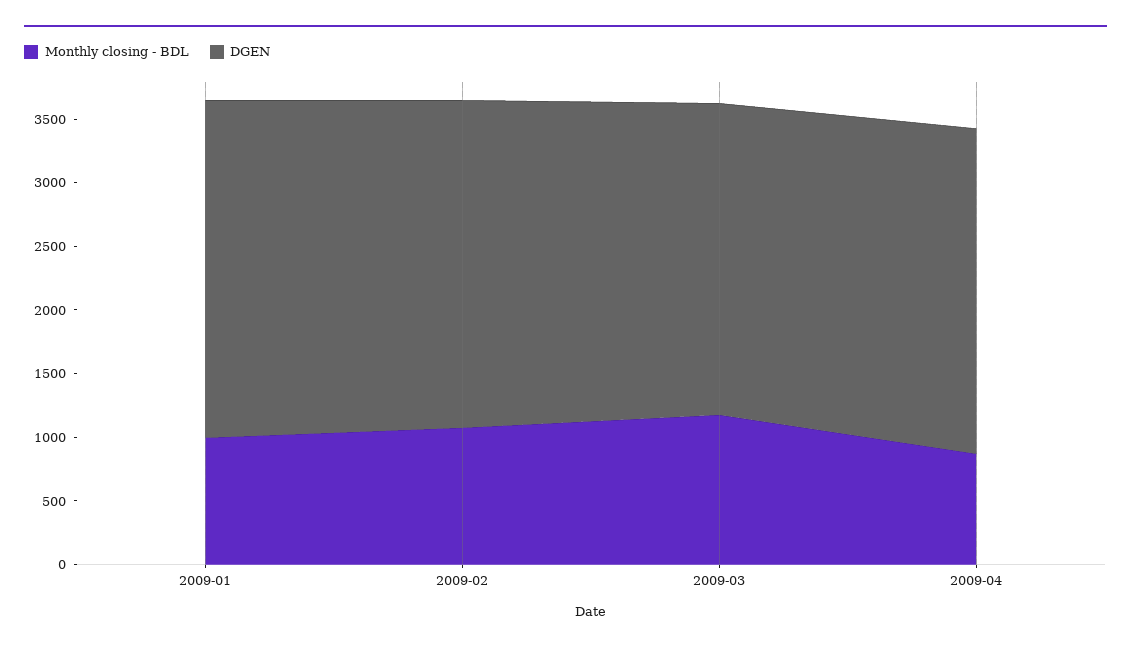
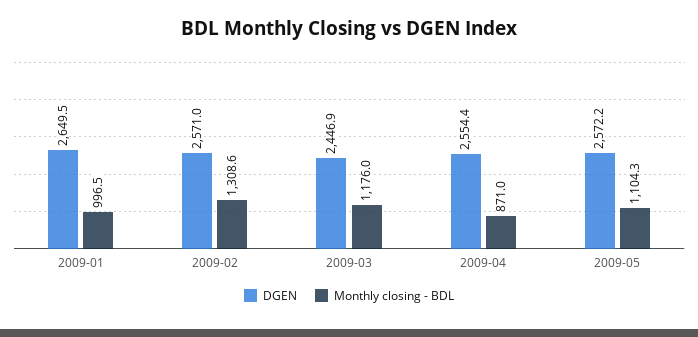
Monthly closing - BDL, 2009-02: 1100 -> 1308.6
DGEN, 2009-05: none -> 2572.2
Monthly closing - BDL, 2009-05: none -> 1104.3

